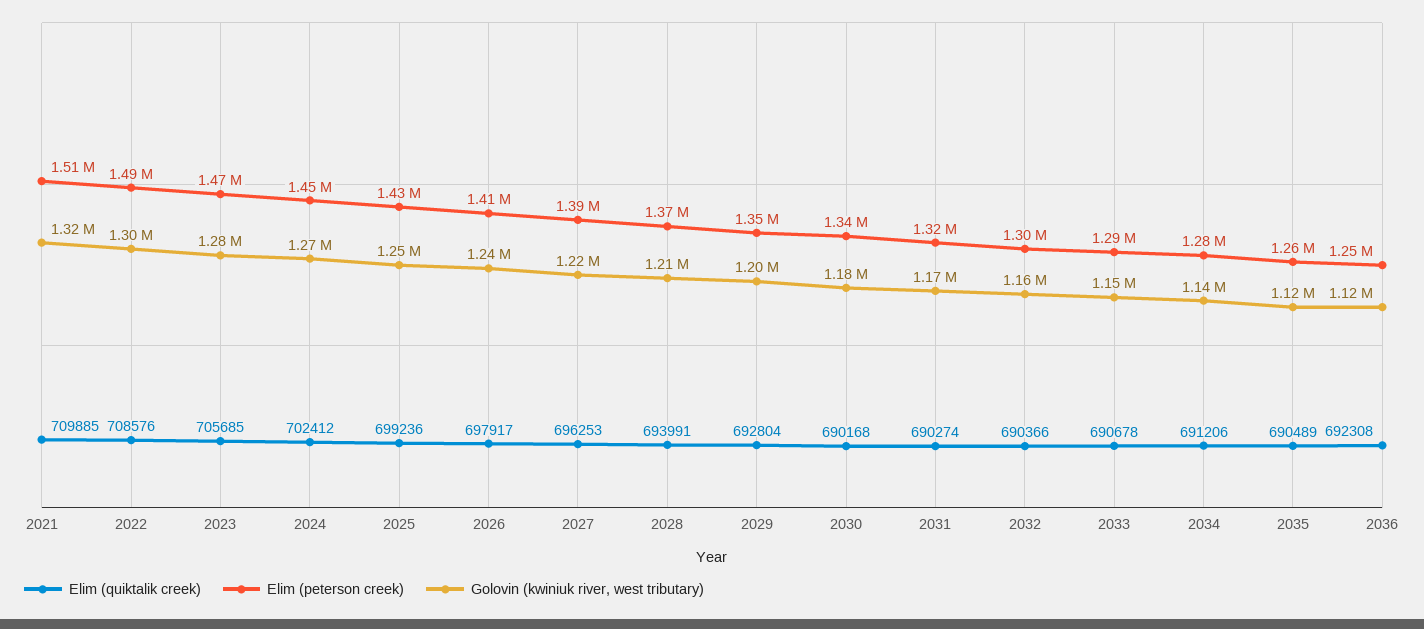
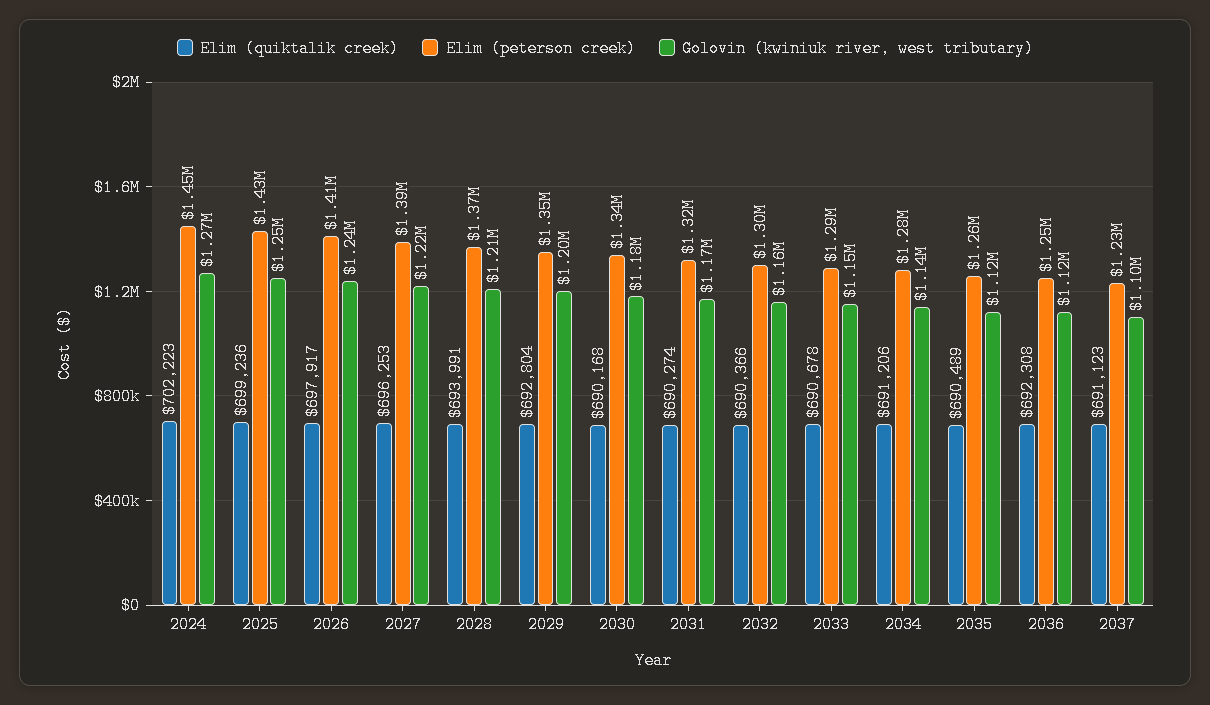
Elim (quiktalik creek), 2021: 709885 -> none
Elim (peterson creek), 2021: 1510000 -> none
Golovin (kwiniuk river, west tributary), 2021: 1320000 -> none
Elim (quiktalik creek), 2022: 708576 -> none
Elim (peterson creek), 2022: 1490000 -> none
Golovin (kwiniuk river, west tributary), 2022: 1300000 -> none
Elim (quiktalik creek), 2023: 705685 -> none
Elim (peterson creek), 2023: 1470000 -> none
Golovin (kwiniuk river, west tributary), 2023: 1280000 -> none
Elim (quiktalik creek), 2024: 702412 -> 702223
Elim (quiktalik creek), 2037: none -> 691123
Elim (peterson creek), 2037: none -> 1230000
Golovin (kwiniuk river, west tributary), 2037: none -> 1100000

